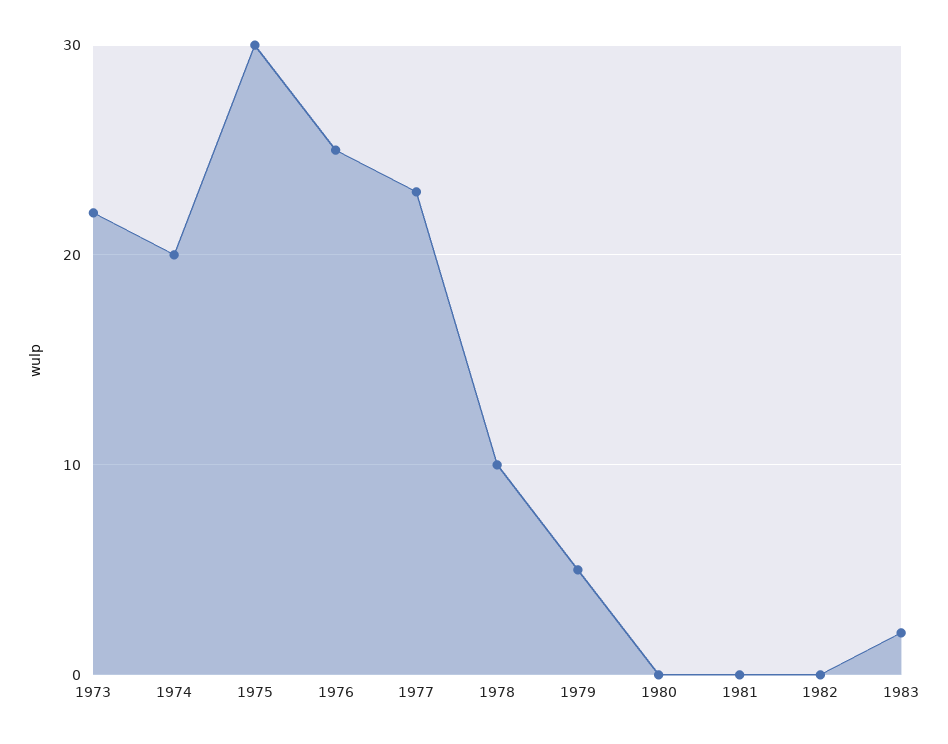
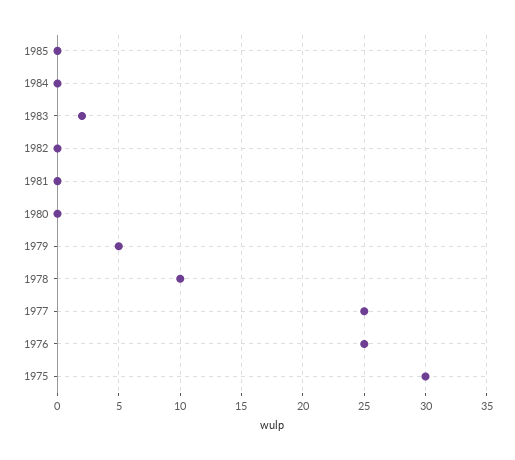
1973: 22 -> none
1974: 20 -> none
1977: 23 -> 25
1985: none -> 0
1984: none -> 0

